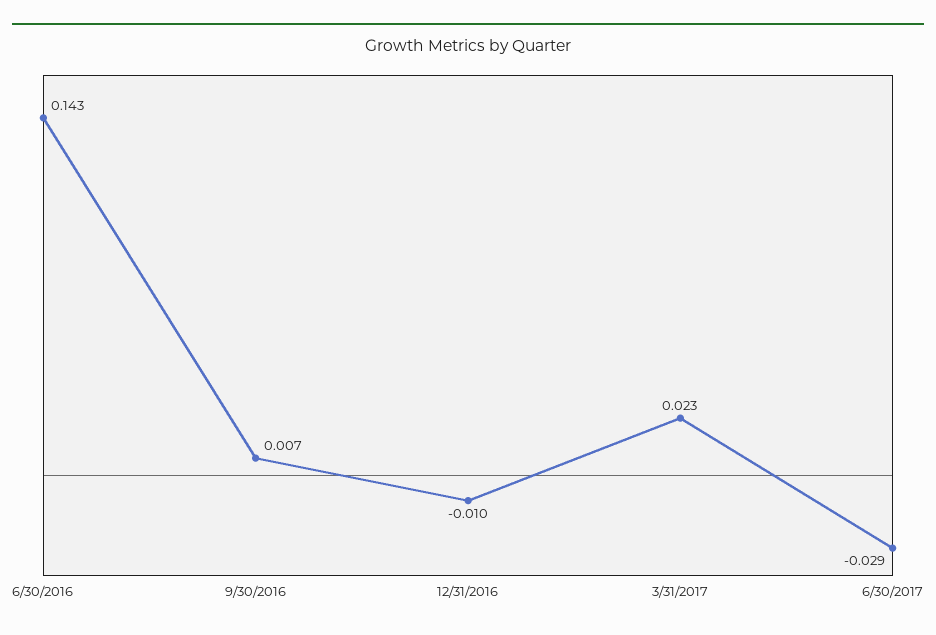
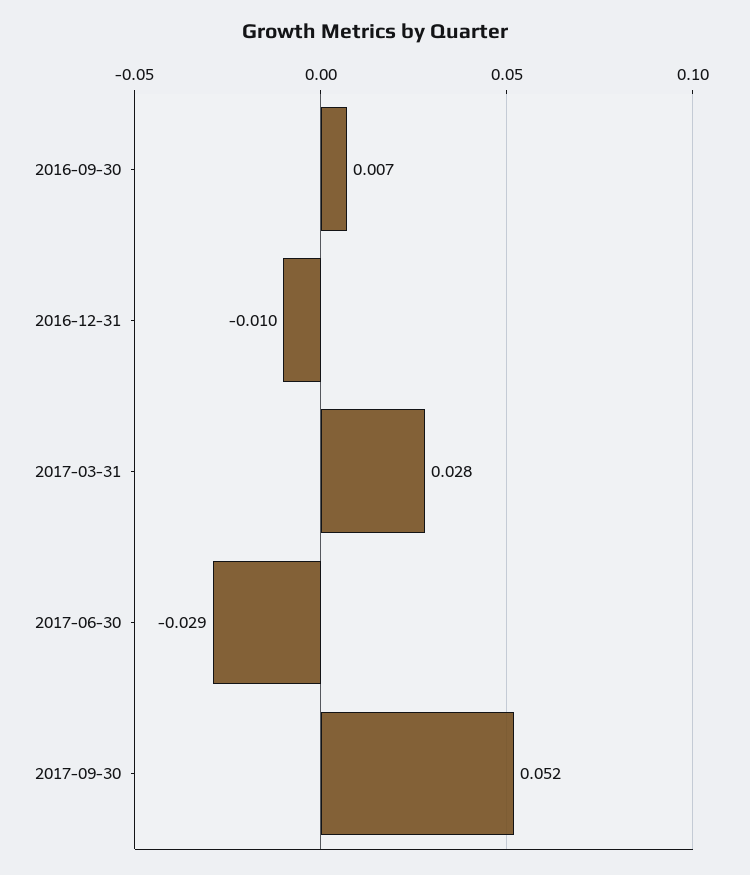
6/30/2016: 0.143 -> none
3/31/2017: 0.023 -> 0.028
2017-09-30: none -> 0.052

